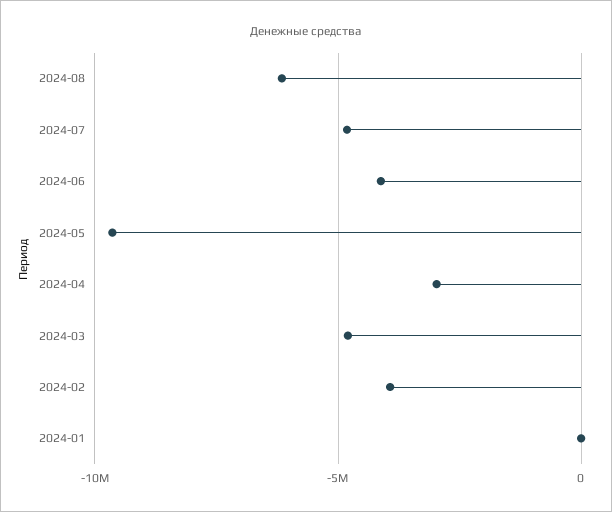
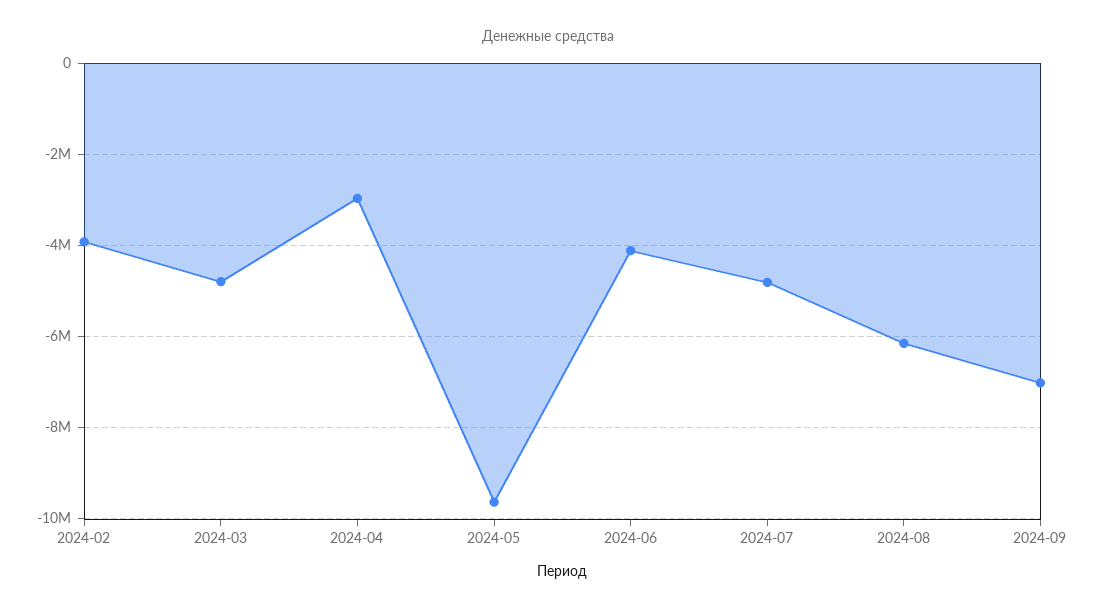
2024-01: 0 -> none
2024-09: none -> -7000000

